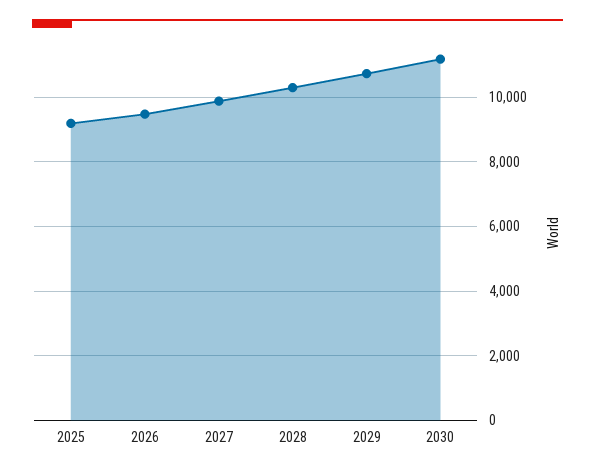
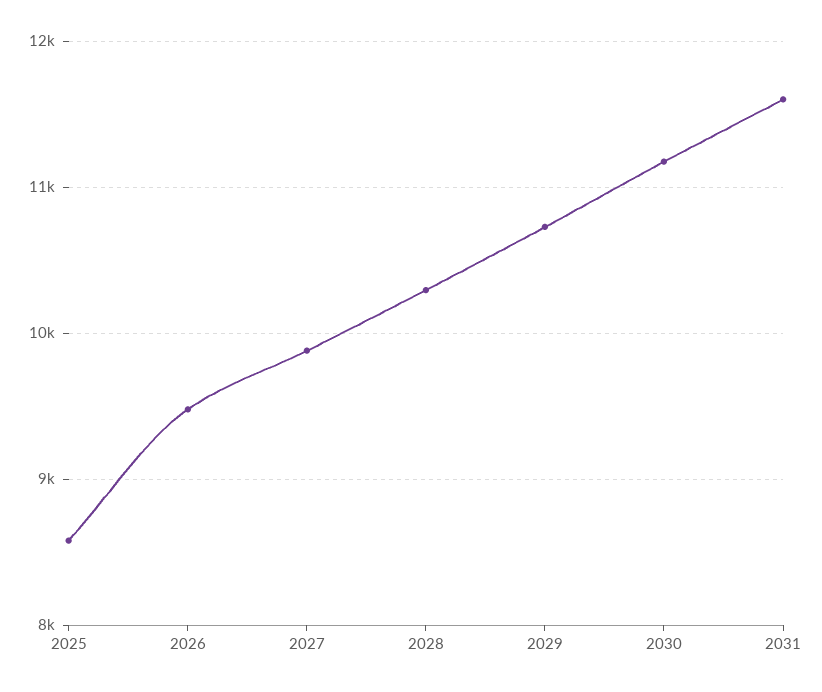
2025: 9200 -> 8600
2031: none -> 11600

